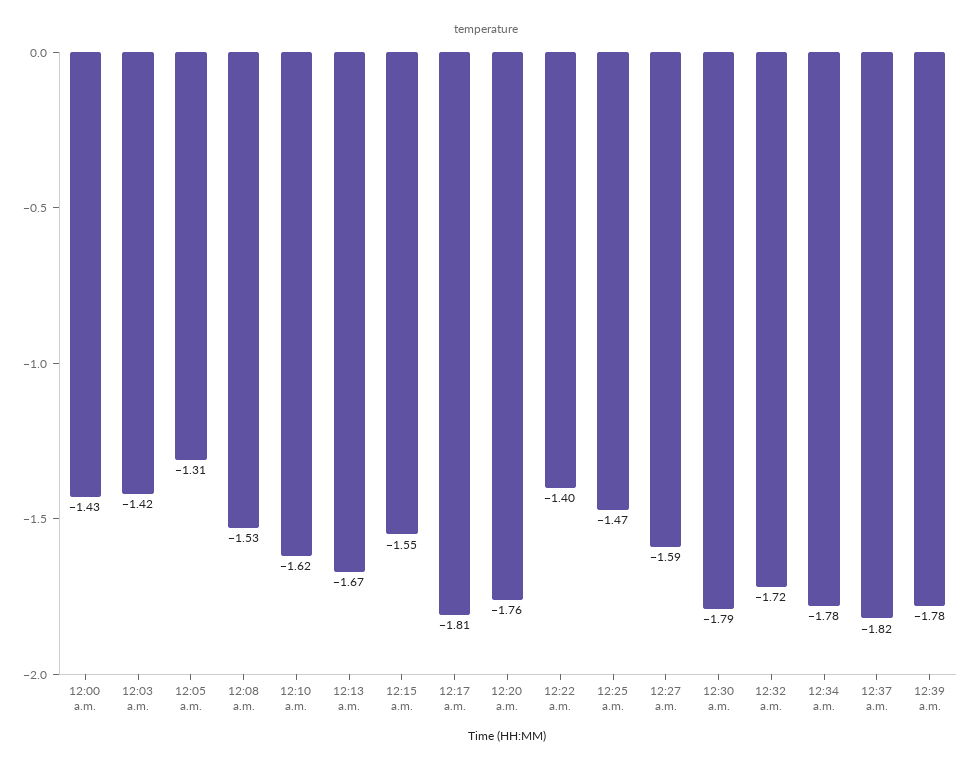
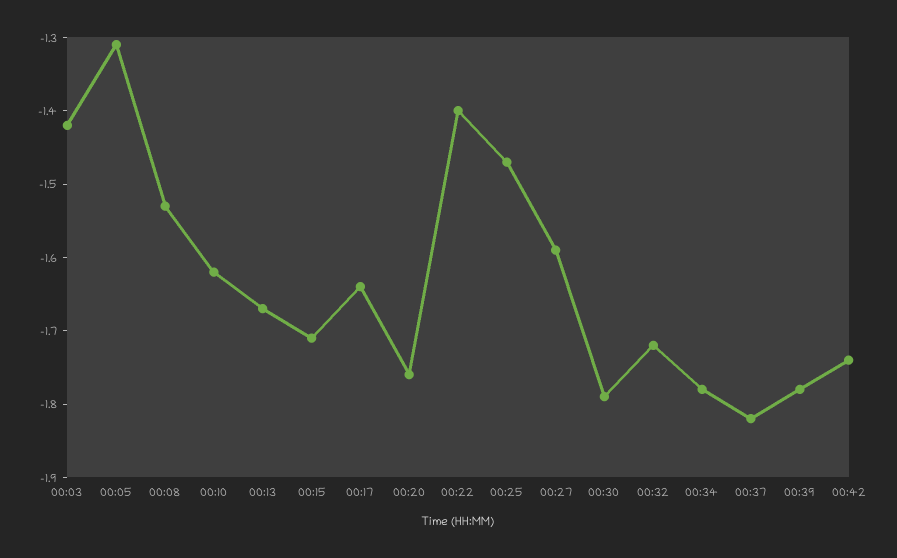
12:00 a.m.: -1.43 -> none
12:15 a.m.: -1.55 -> -1.7
12:17 a.m.: -1.81 -> -1.65
00:42: none -> -1.75

